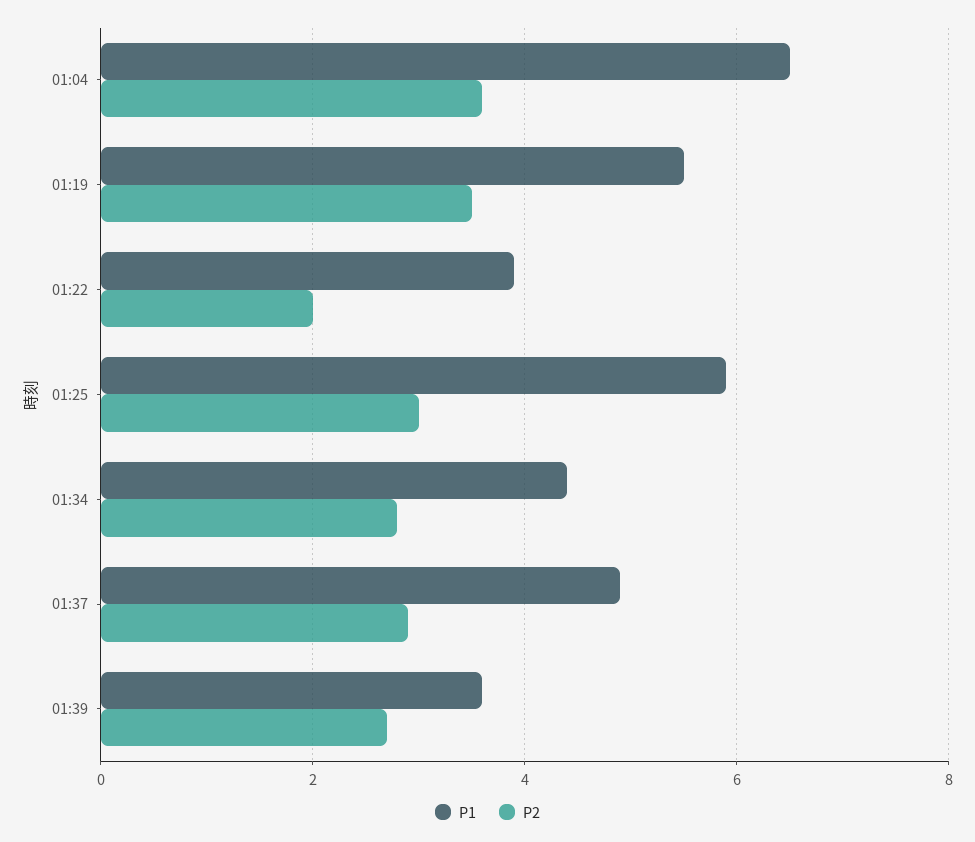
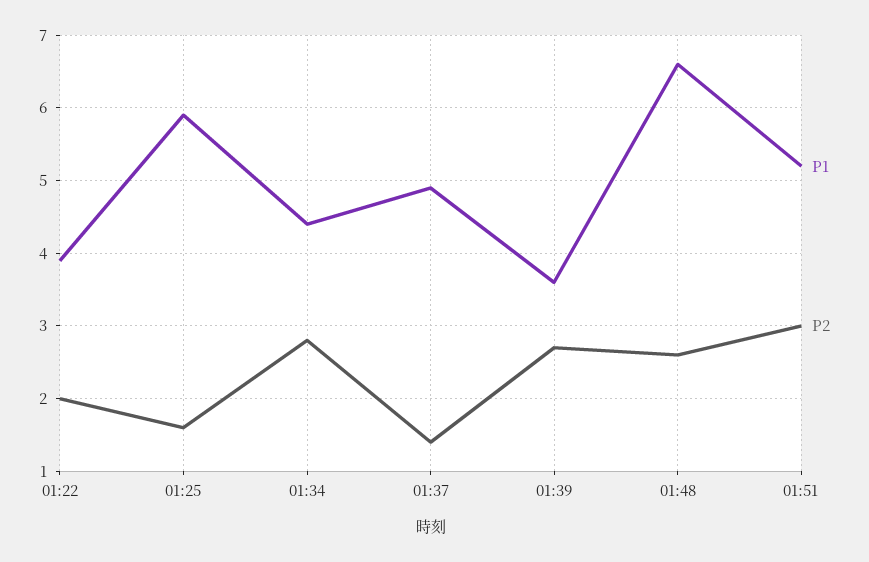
P1, 01:04: 6.5 -> none
P2, 01:04: 3.5 -> none
P1, 01:19: 5.5 -> none
P2, 01:19: 3.5 -> none
P2, 01:25: 3 -> 1.6
P2, 01:37: 3 -> 1.4
P1, 01:48: none -> 6.6
P2, 01:48: none -> 2.6
P1, 01:51: none -> 5.2
P2, 01:51: none -> 3

